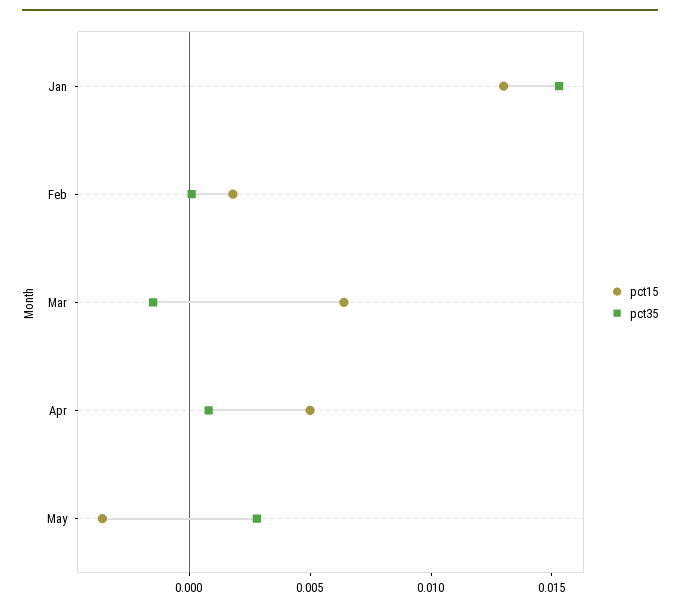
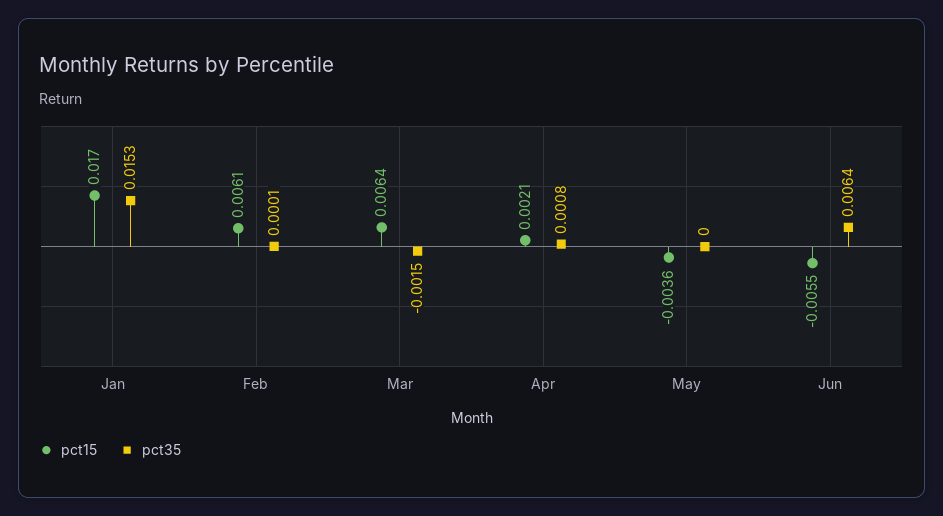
pct15, Jan: 0.013 -> 0.017
pct15, Feb: 0.002 -> 0.0061
pct15, Apr: 0.005 -> 0.0021
pct35, May: 0.003 -> 0
pct15, Jun: none -> -0.0055
pct35, Jun: none -> 0.0064

